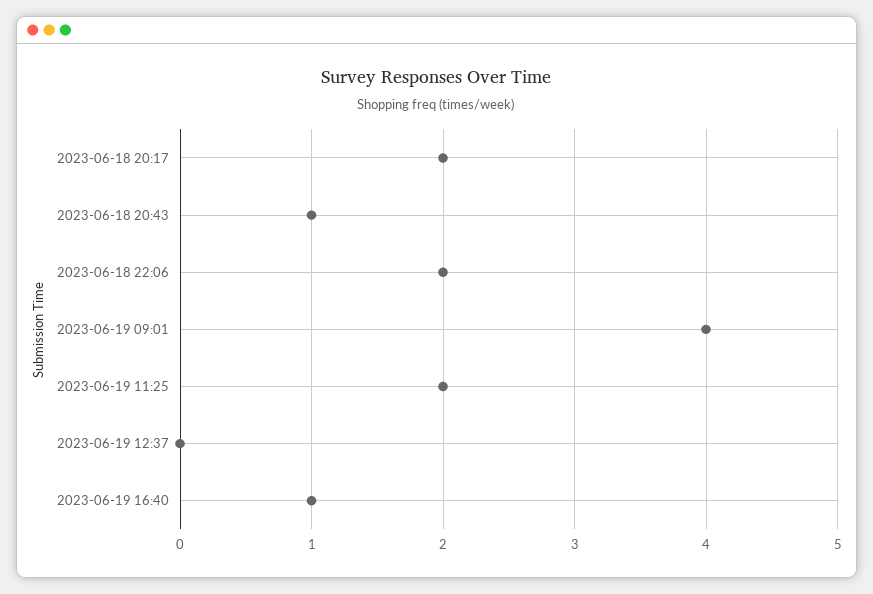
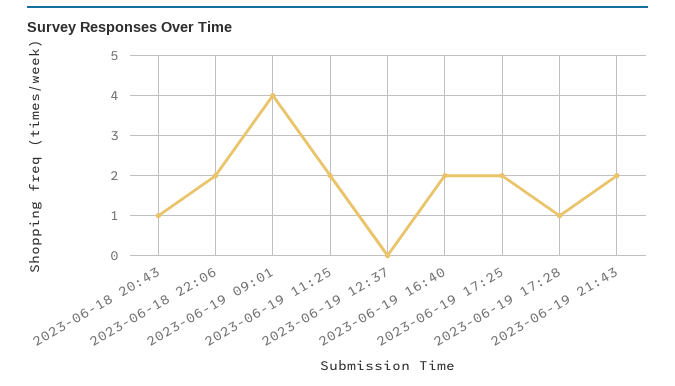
2023-06-18 20:17: 2 -> none
2023-06-19 16:40: 1 -> 2
2023-06-19 17:25: none -> 2
2023-06-19 17:28: none -> 1
2023-06-19 21:43: none -> 2

